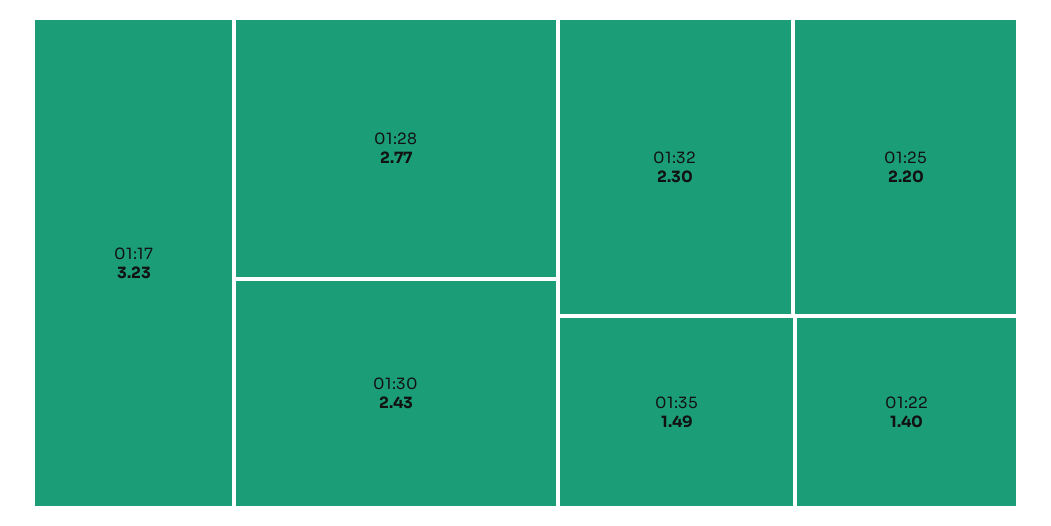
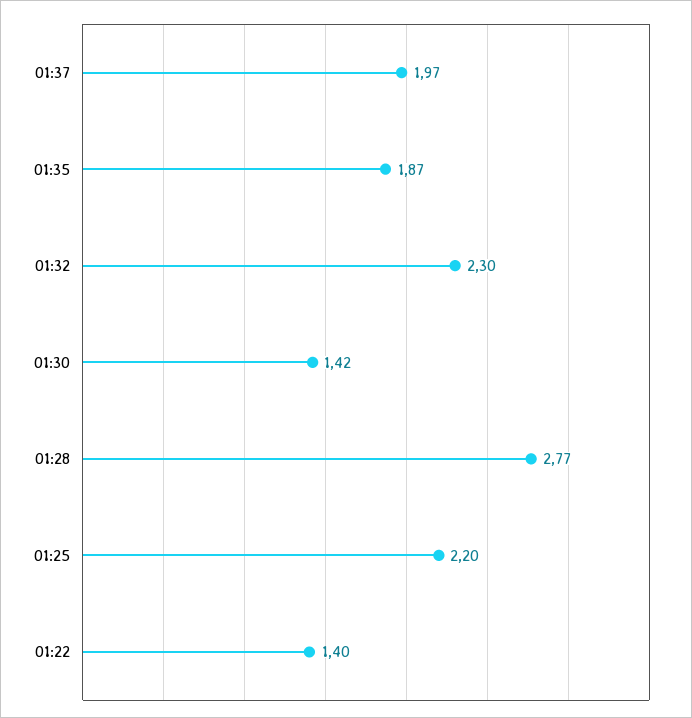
01:17: 3.23 -> none
01:30: 2.43 -> 1.42
01:35: 1.49 -> 1.87
01:37: none -> 1.97

